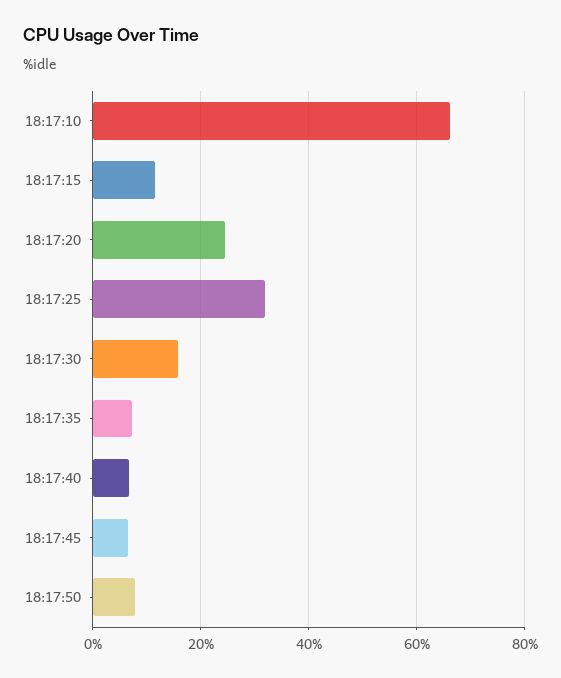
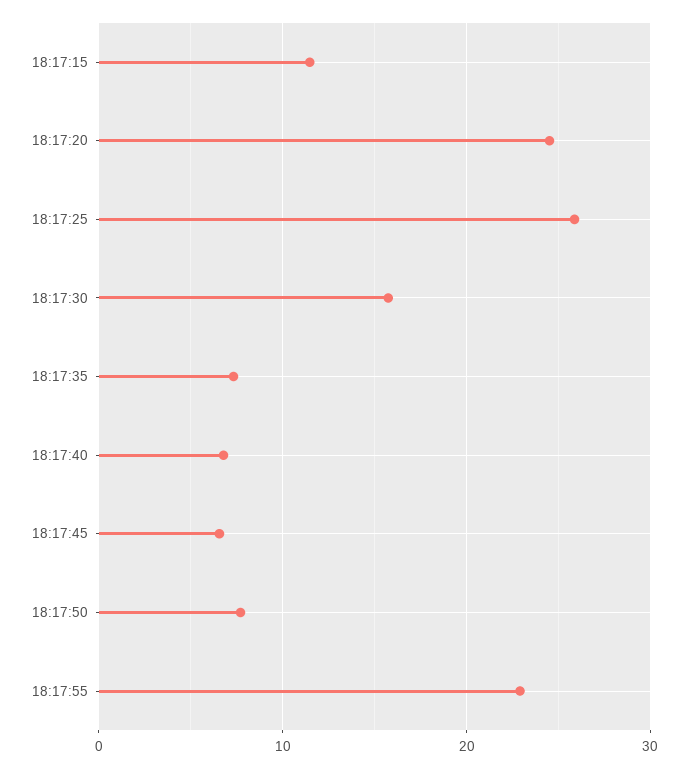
18:17:10: 66 -> none
18:17:25: 32 -> 26
18:17:55: none -> 23

